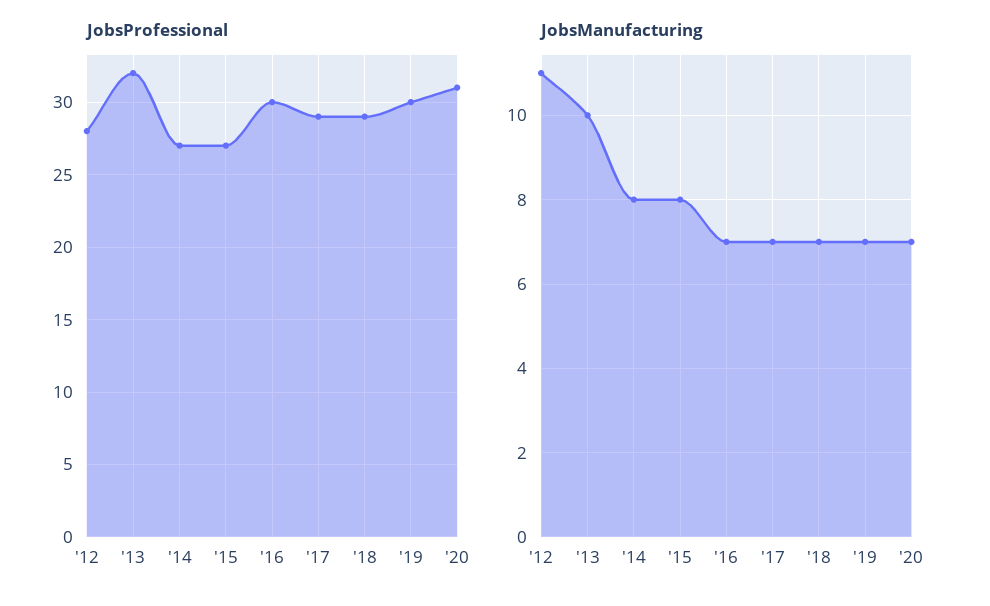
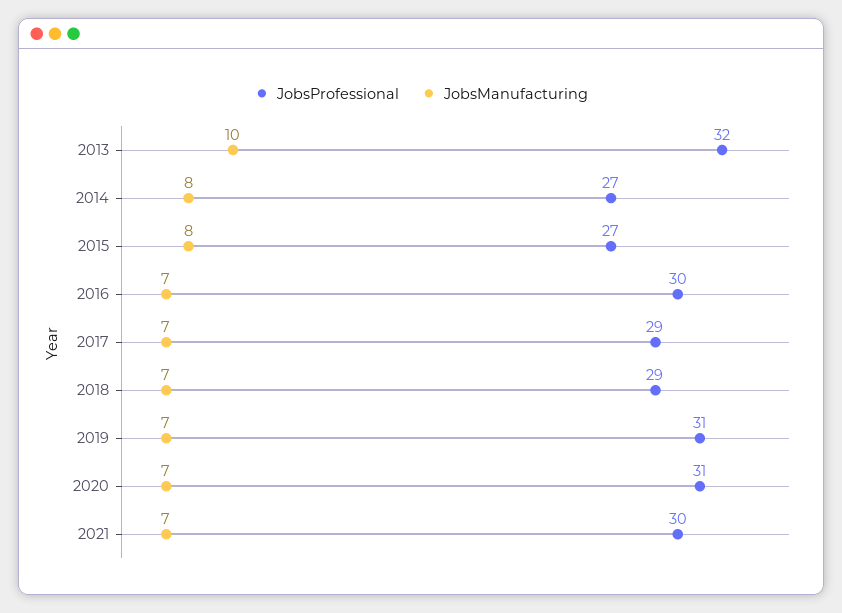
JobsProfessional, '12: 28 -> none
JobsProfessional, '19: 30 -> 31
JobsManufacturing, '12: 11 -> none
JobsProfessional, 2021: none -> 30
JobsManufacturing, 2021: none -> 7

